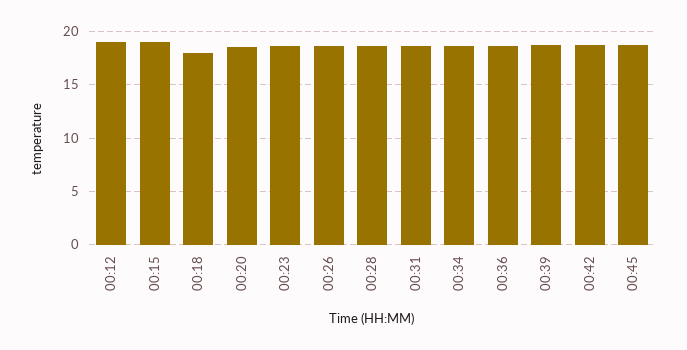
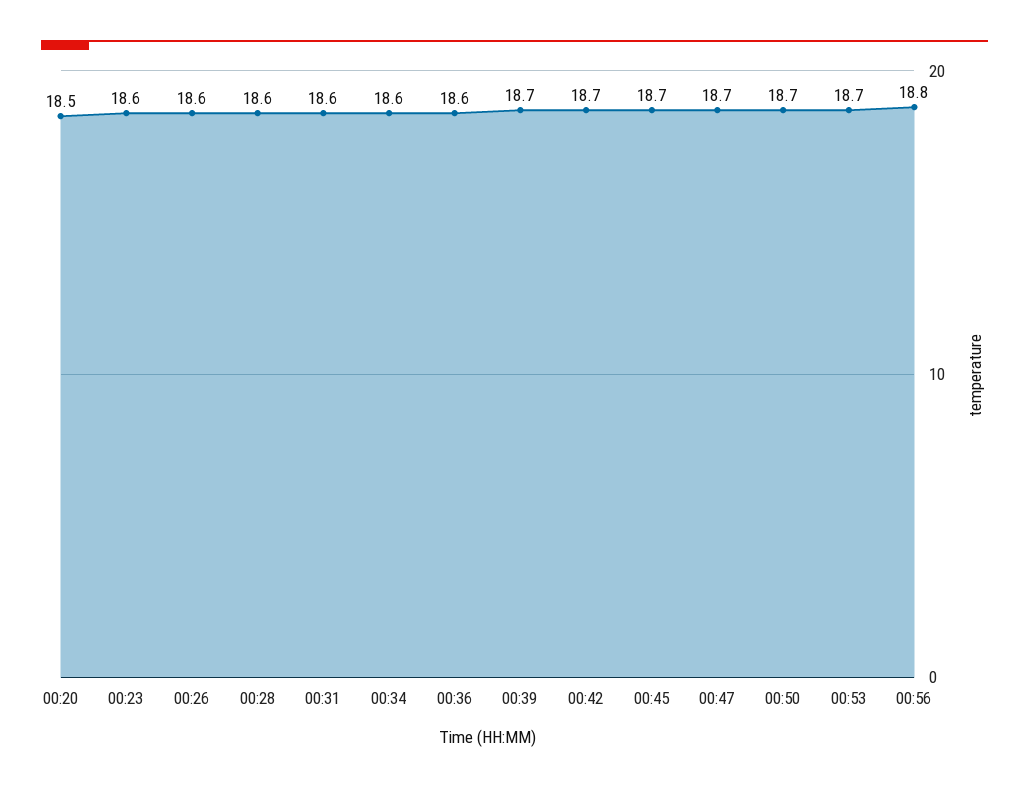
00:12: 19 -> none
00:15: 19 -> none
00:18: 18 -> none
00:47: none -> 18.7
00:50: none -> 18.7
00:53: none -> 18.7
00:56: none -> 18.8

